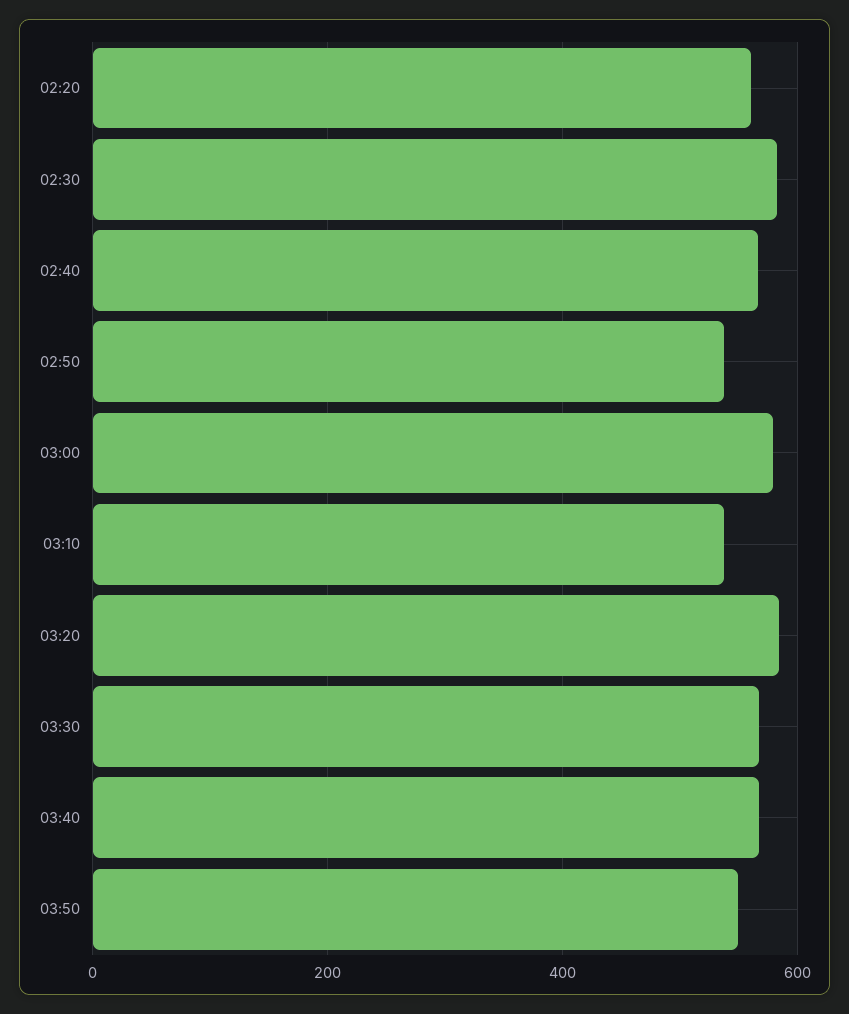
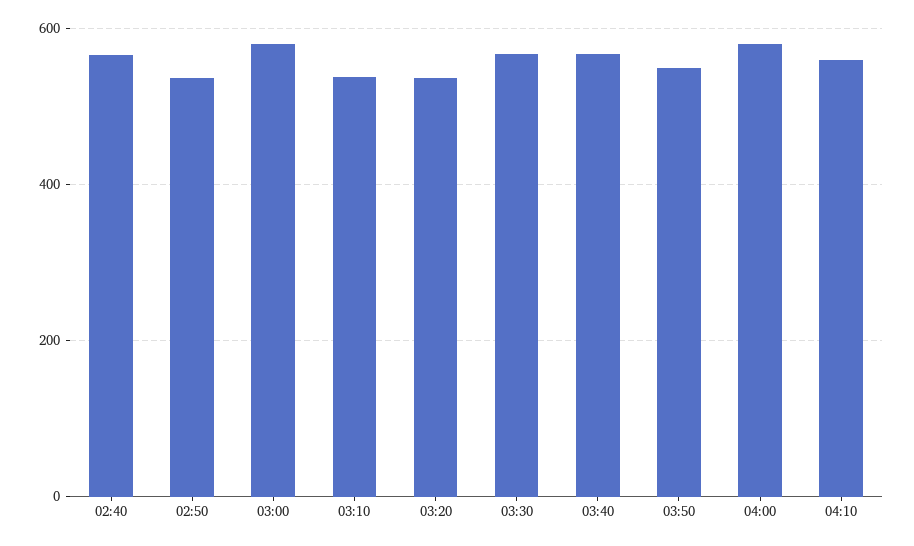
02:20: 560 -> none
02:30: 580 -> none
03:20: 580 -> 540
04:00: none -> 580
04:10: none -> 560

